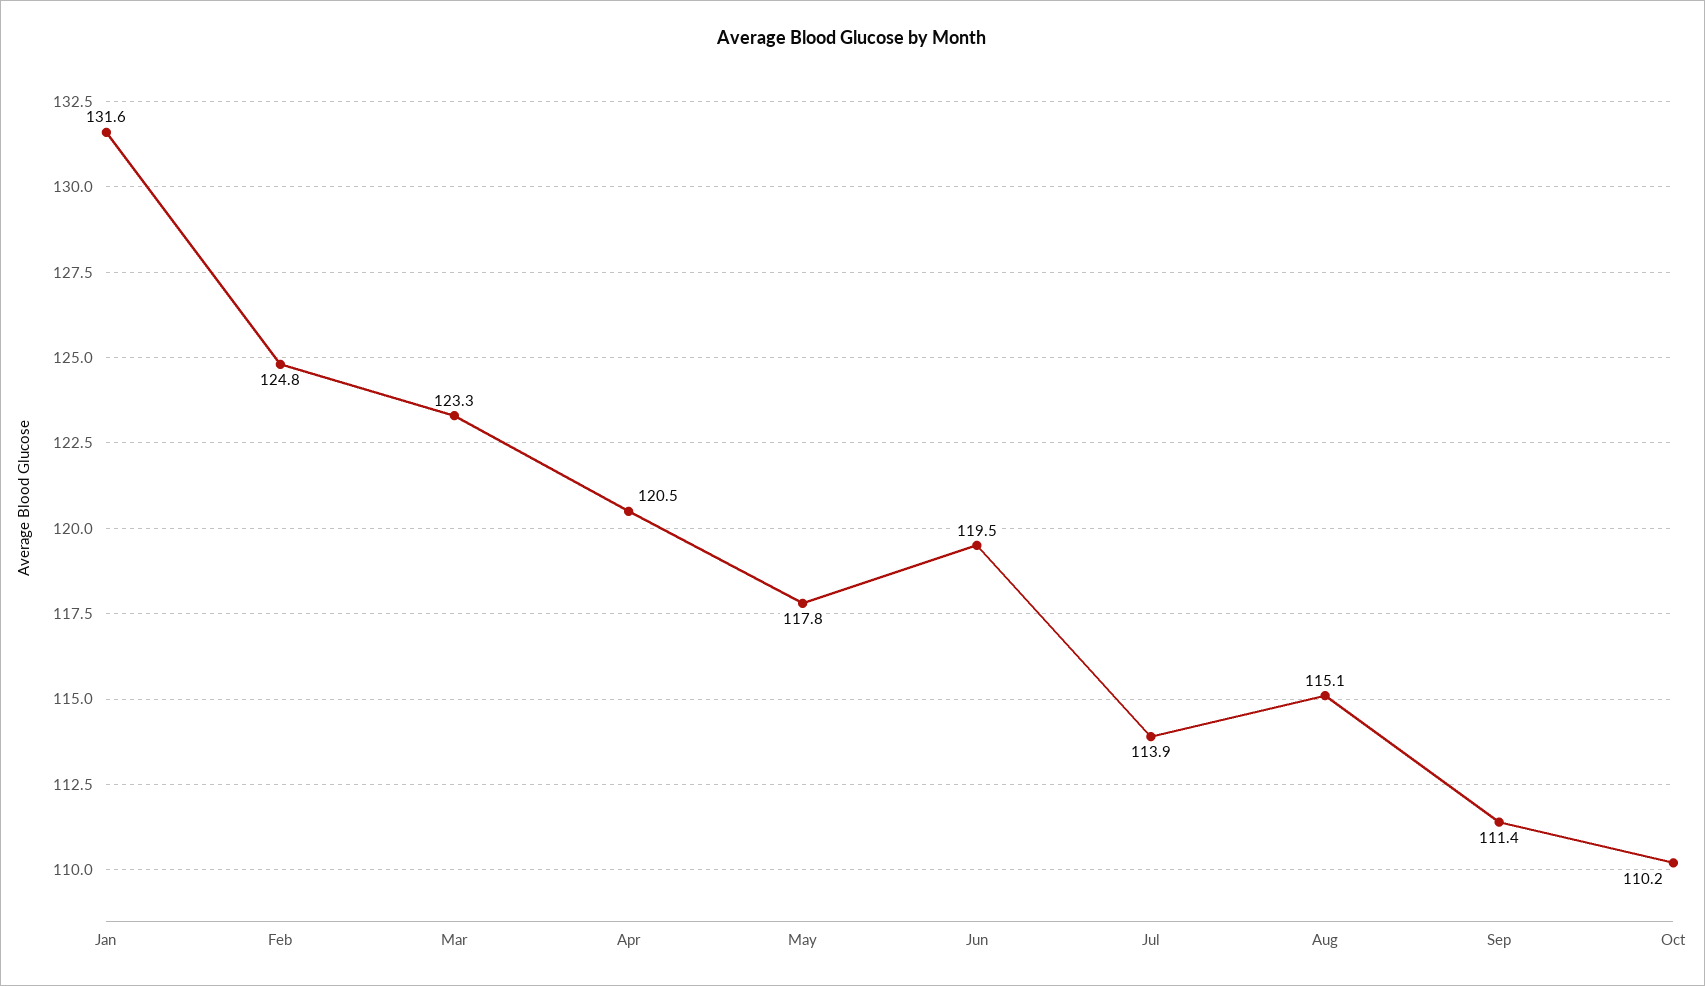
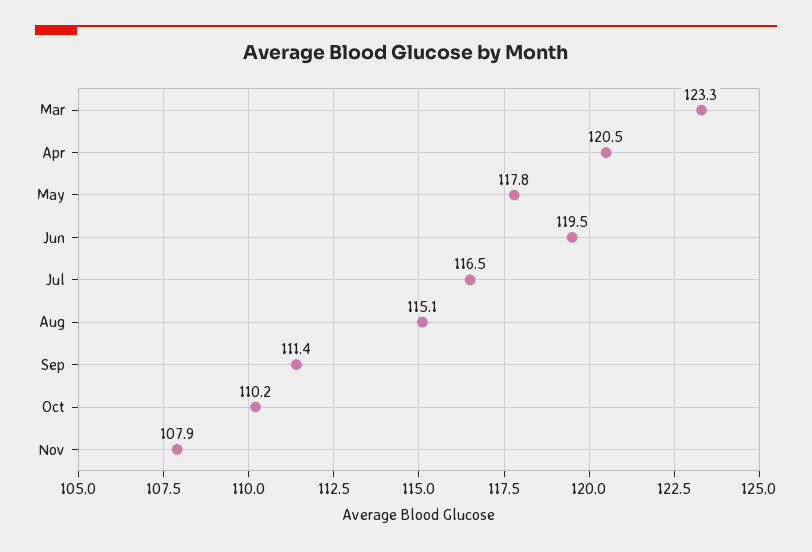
Jan: 131.6 -> none
Feb: 124.8 -> none
Jul: 113.9 -> 116.5
Nov: none -> 107.9

